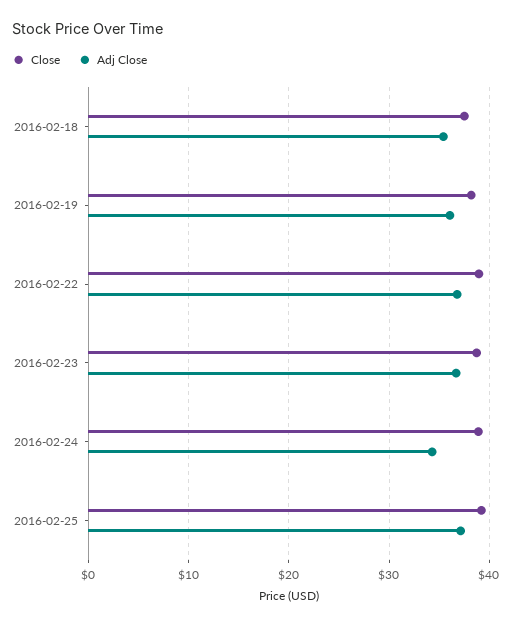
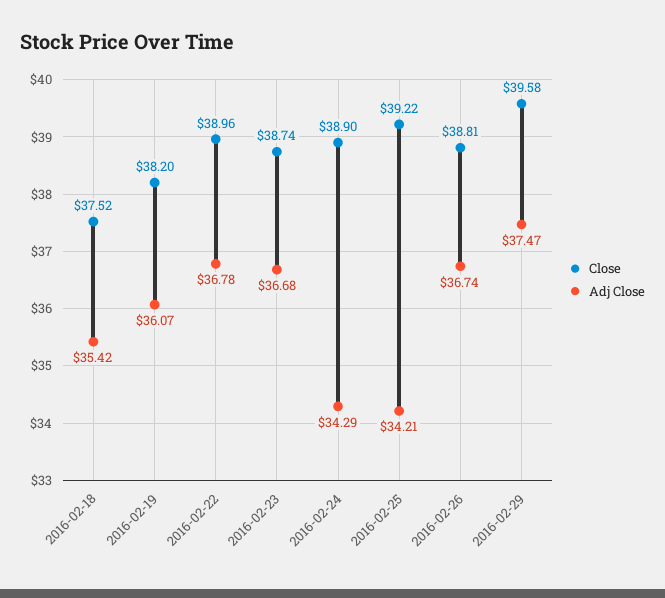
Adj Close, 2016-02-25: 37 -> 34.21
Close, 2016-02-26: none -> 38.81
Adj Close, 2016-02-26: none -> 36.74
Close, 2016-02-29: none -> 39.58
Adj Close, 2016-02-29: none -> 37.47

